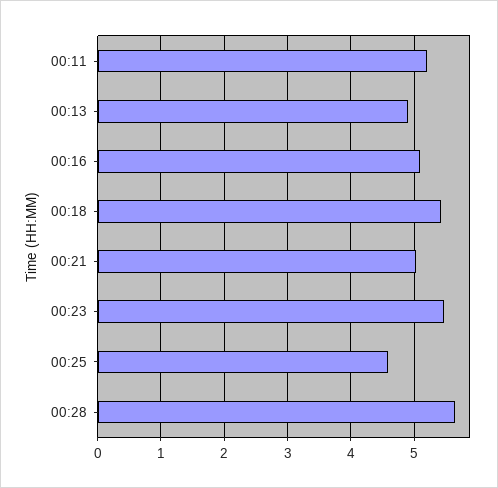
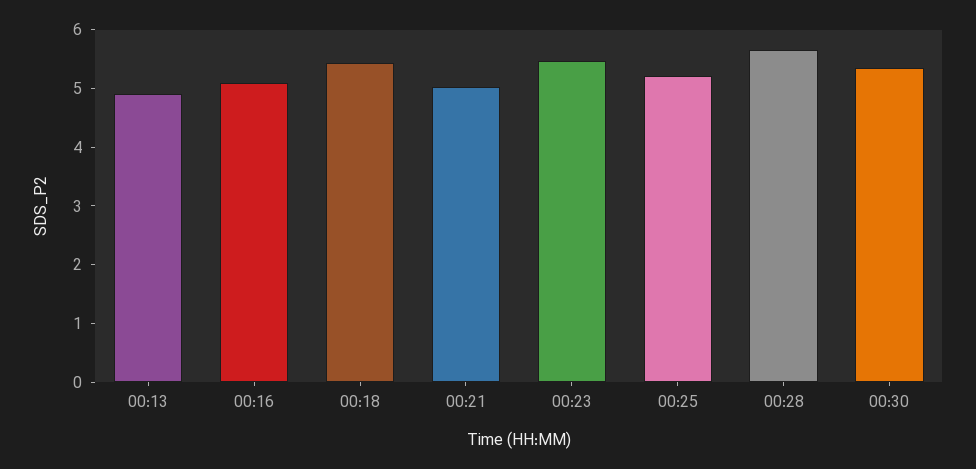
00:11: 5.2 -> none
00:25: 4.6 -> 5.2
00:30: none -> 5.4

